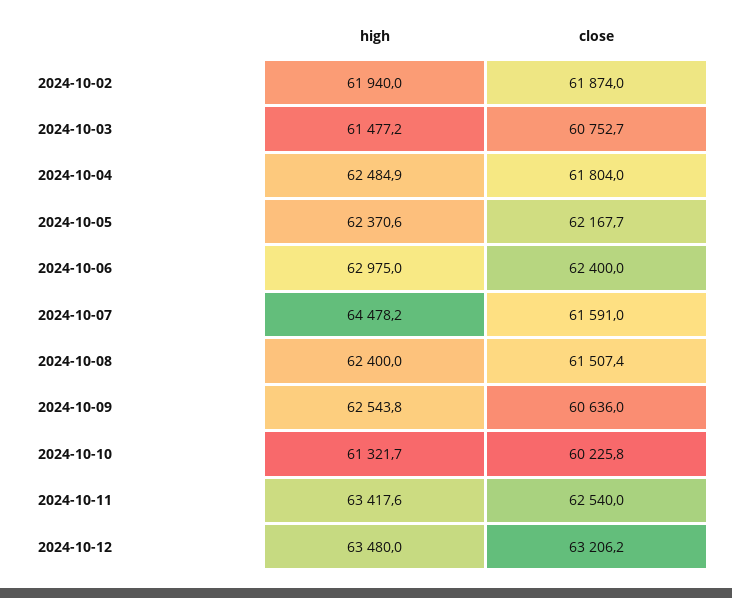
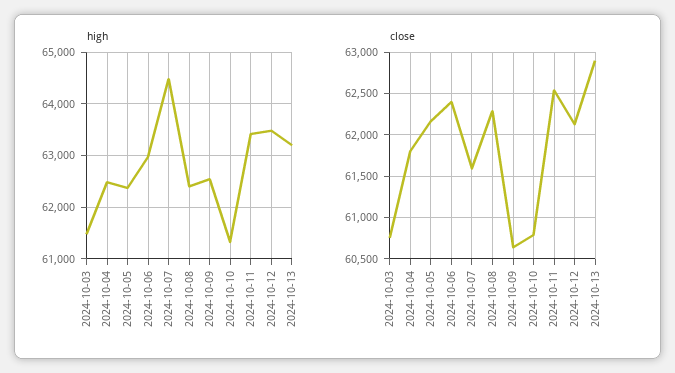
high, 2024-10-02: 61940 -> none
close, 2024-10-02: 61874 -> none
close, 2024-10-08: 61507.4 -> 62300
close, 2024-10-10: 60225.8 -> 60800
close, 2024-10-12: 63206.2 -> 62100
high, 2024-10-13: none -> 63200
close, 2024-10-13: none -> 62900

